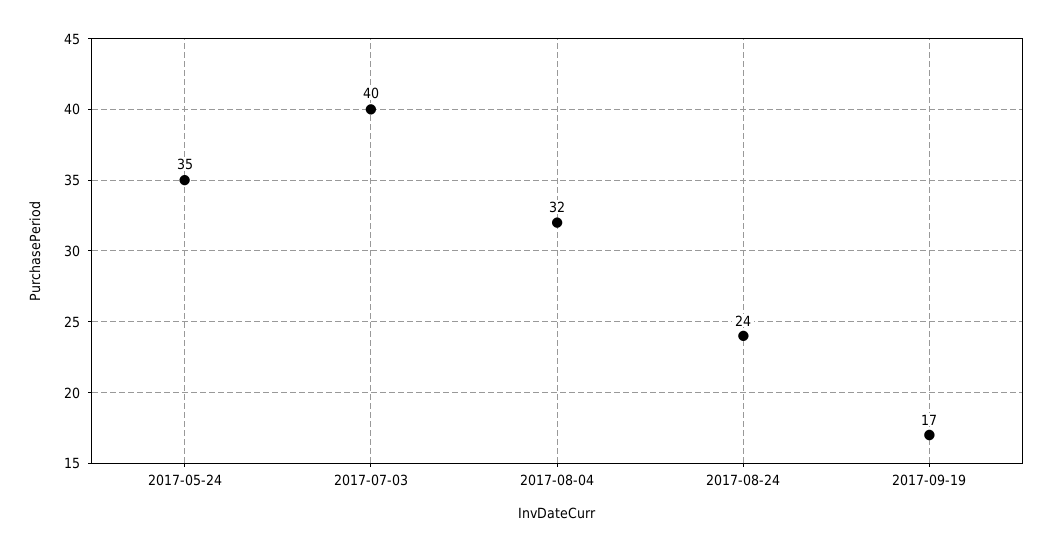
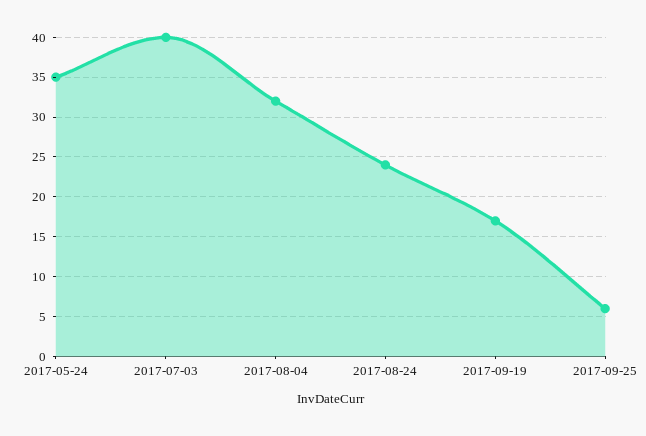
2017-09-25: none -> 6

